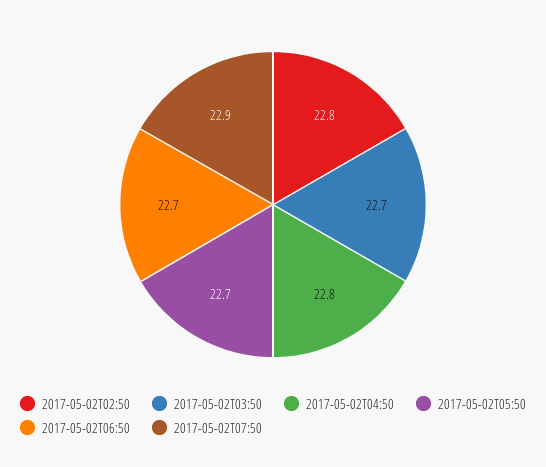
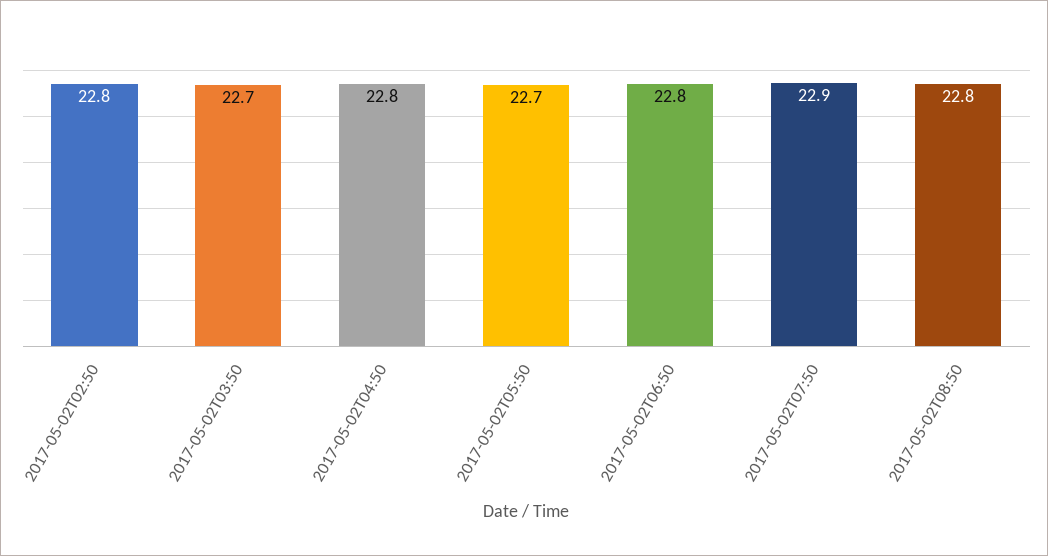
2017-05-02T06:50: 22.7 -> 22.8
2017-05-02T08:50: none -> 22.8

